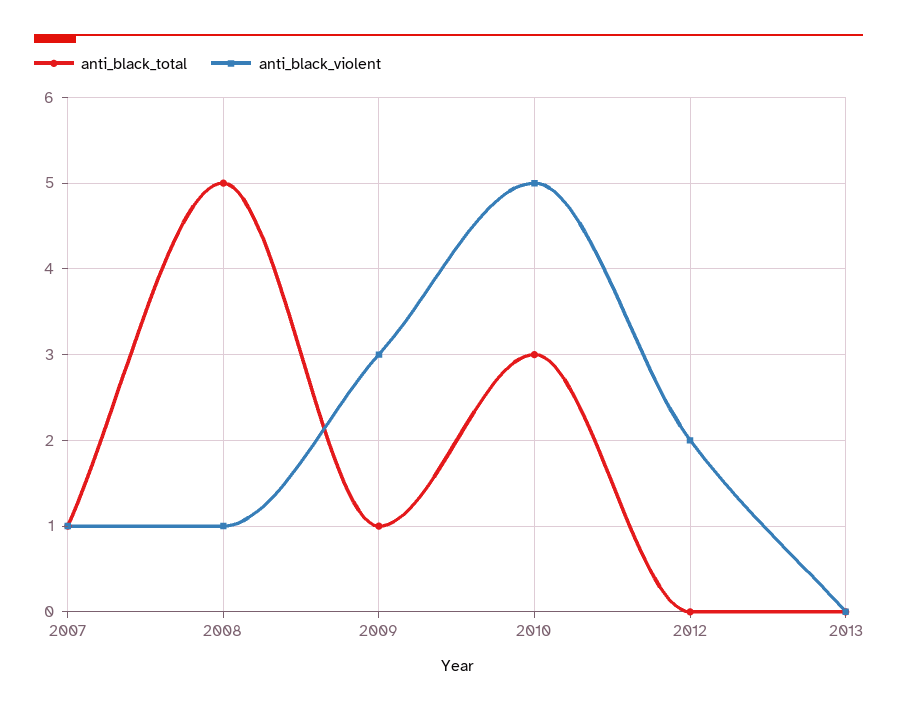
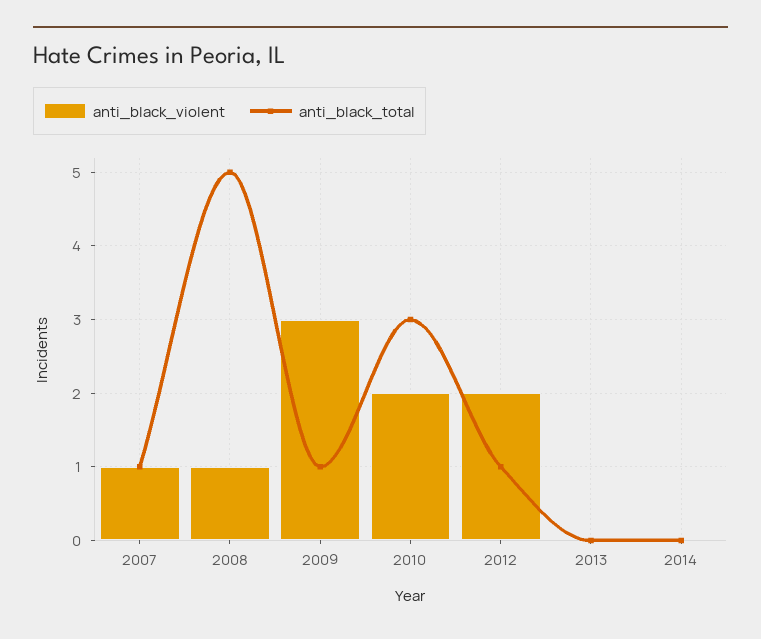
anti_black_violent, 2010: 5 -> 2
anti_black_total, 2012: 0 -> 1
anti_black_violent, 2014: none -> 0
anti_black_total, 2014: none -> 0

